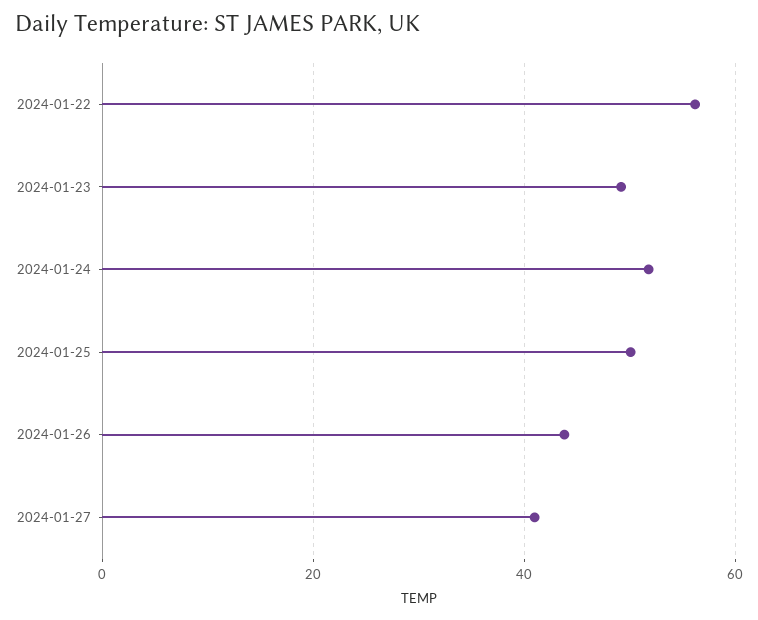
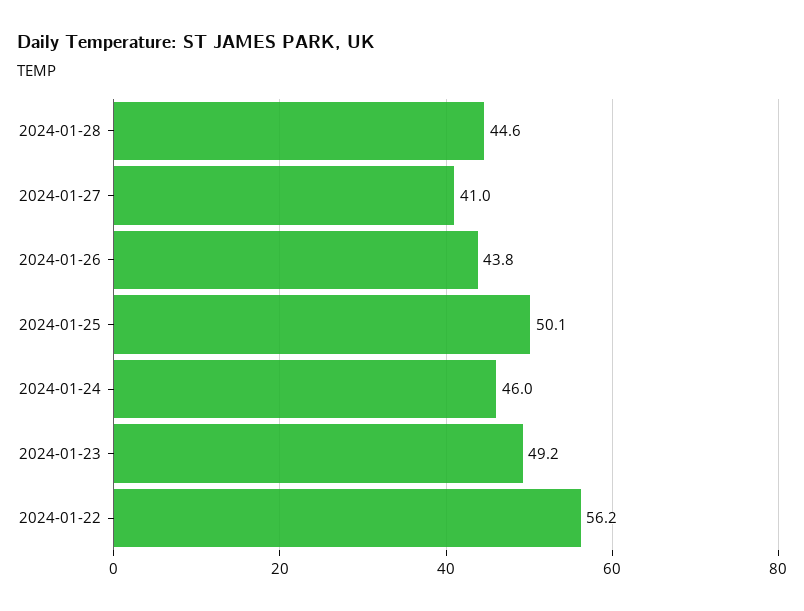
2024-01-24: 52 -> 46
2024-01-28: none -> 44.6

